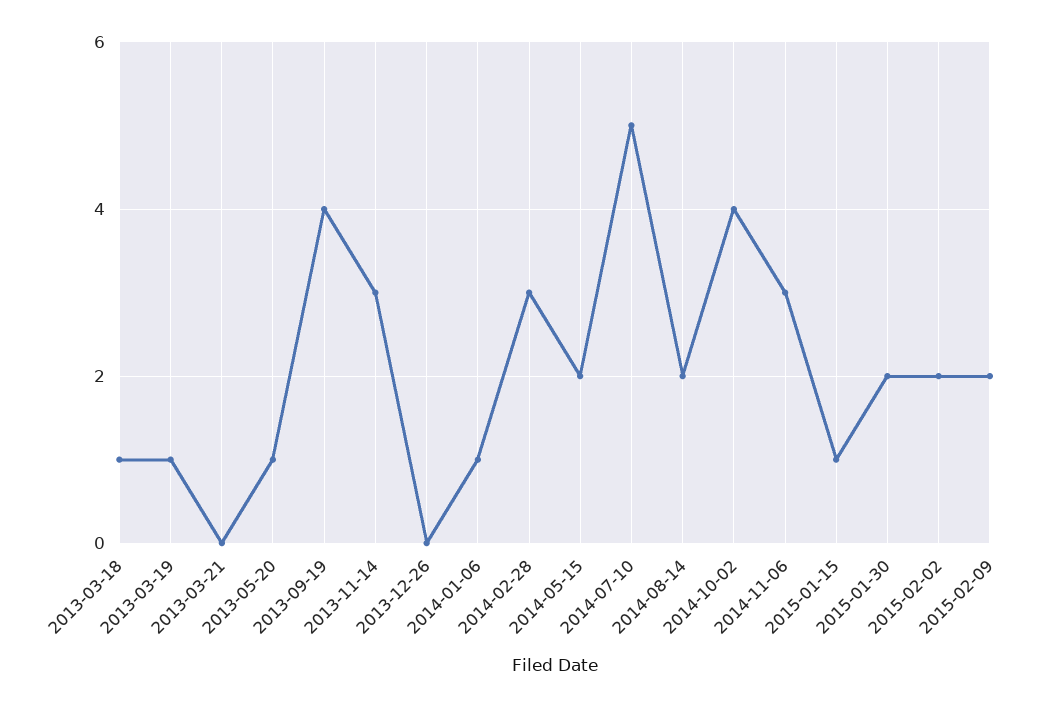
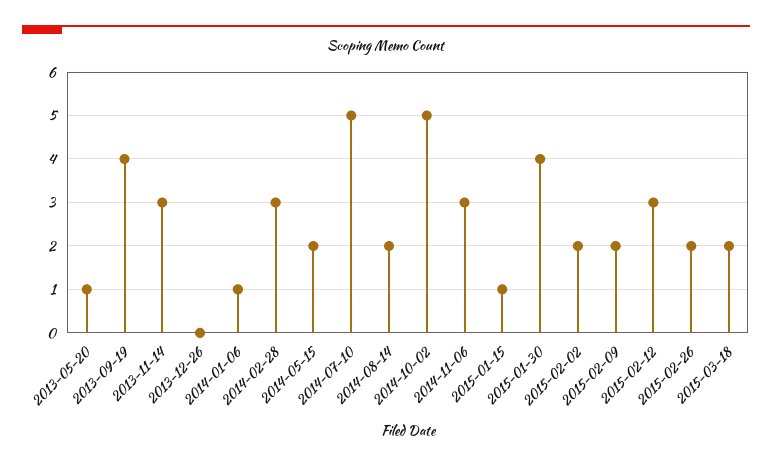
2013-03-18: 1 -> none
2013-03-19: 1 -> none
2013-03-21: 0 -> none
2014-10-02: 4 -> 5
2015-01-30: 2 -> 4
2015-02-12: none -> 3
2015-02-26: none -> 2
2015-03-18: none -> 2

